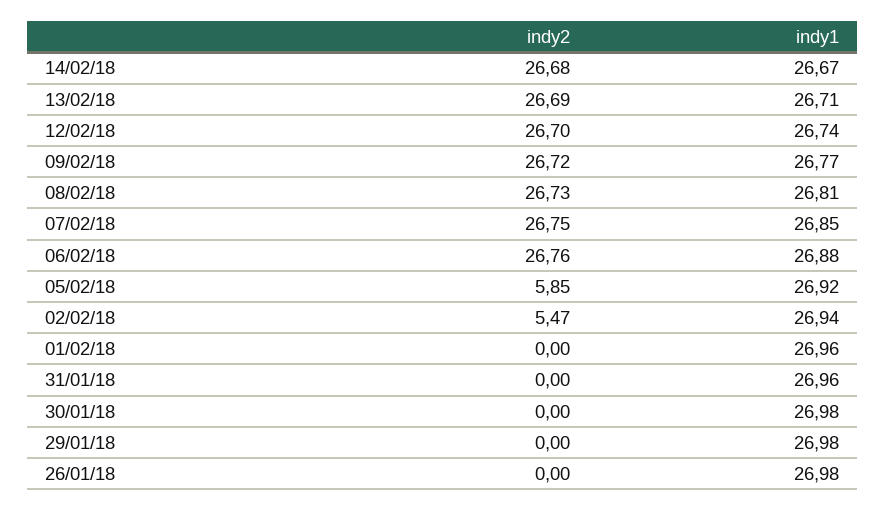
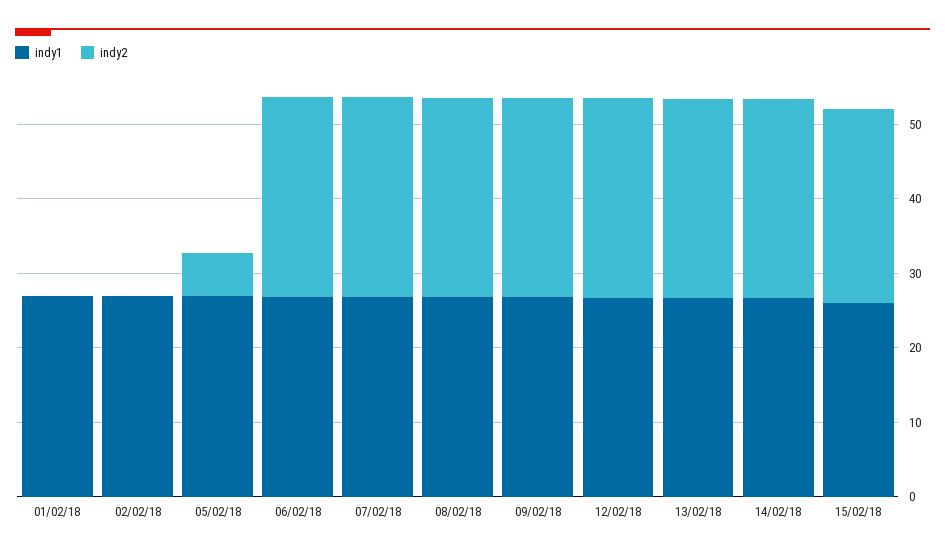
indy2, 02/02/18: 5.47 -> 0
indy2, 31/01/18: 0 -> none
indy1, 31/01/18: 26.96 -> none
indy2, 30/01/18: 0 -> none
indy1, 30/01/18: 26.98 -> none
indy2, 29/01/18: 0 -> none
indy1, 29/01/18: 26.98 -> none
indy2, 26/01/18: 0 -> none
indy1, 26/01/18: 26.98 -> none
indy1, 15/02/18: none -> 26
indy2, 15/02/18: none -> 26

